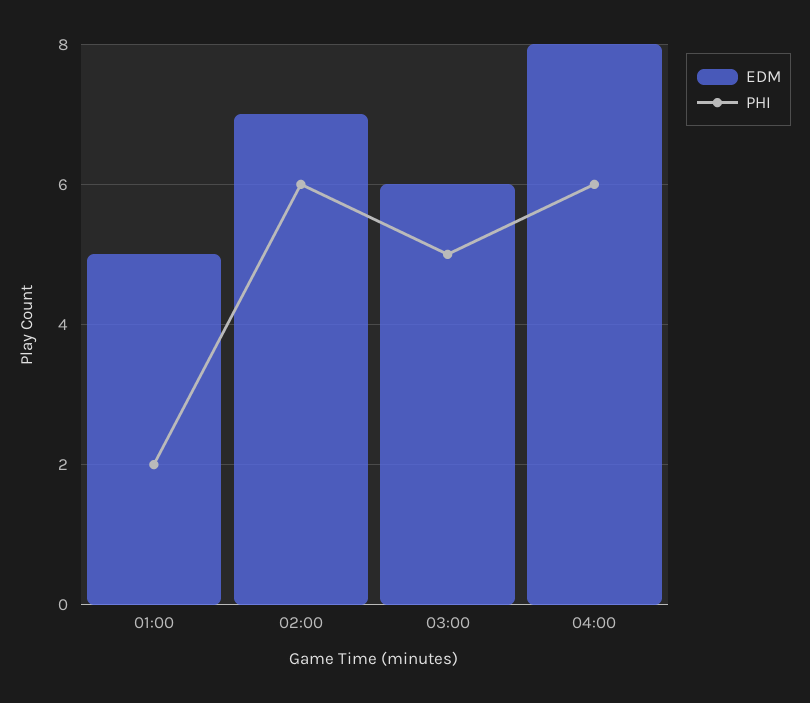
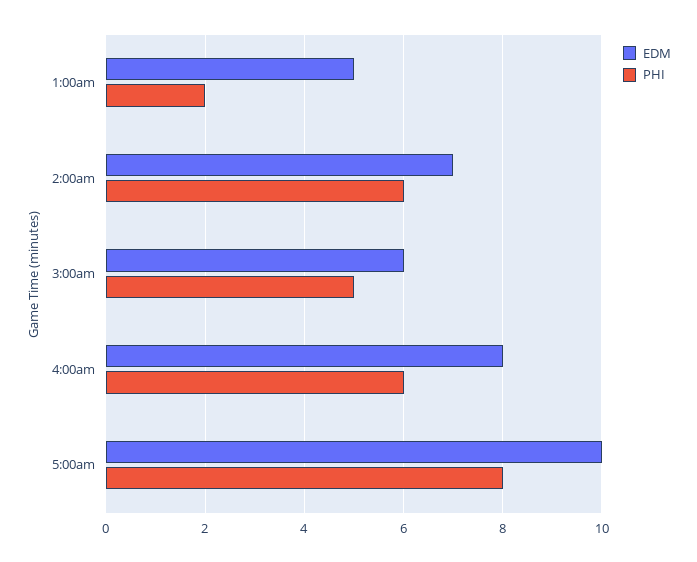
EDM, 5:00am: none -> 10
PHI, 5:00am: none -> 8

